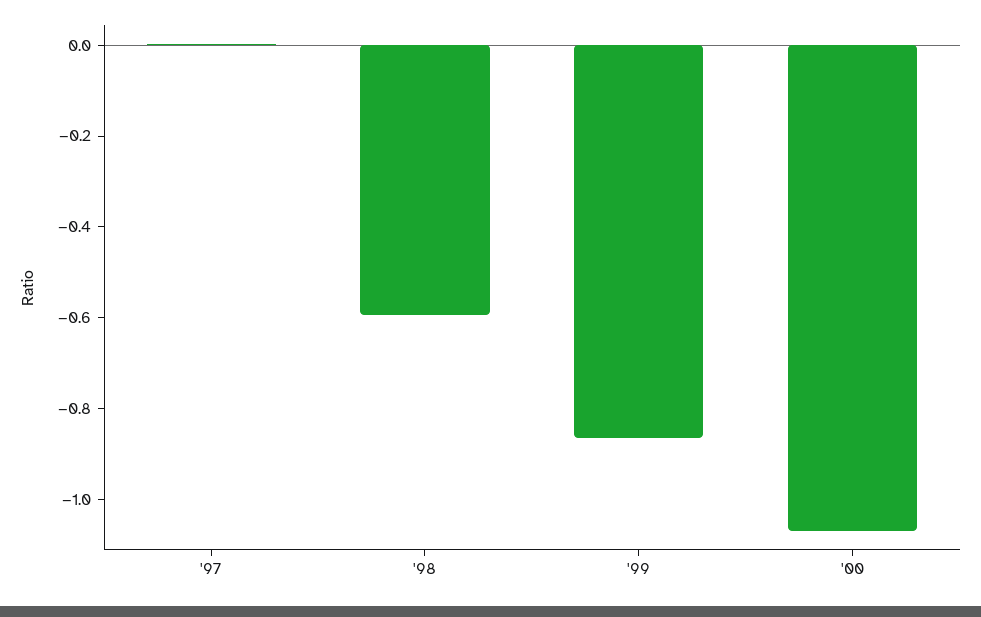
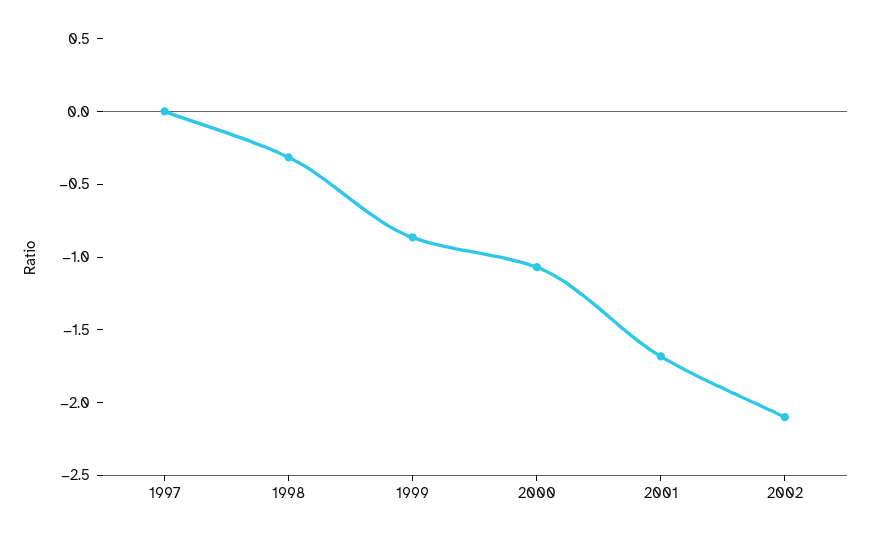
'98: -0.6 -> -0.3
2001: none -> -1.7
2002: none -> -2.1

